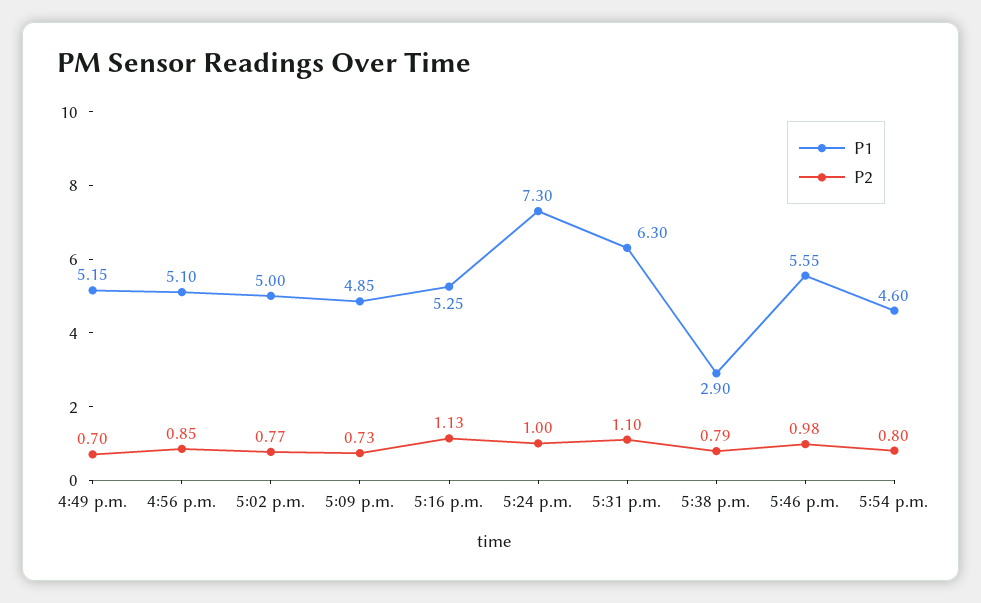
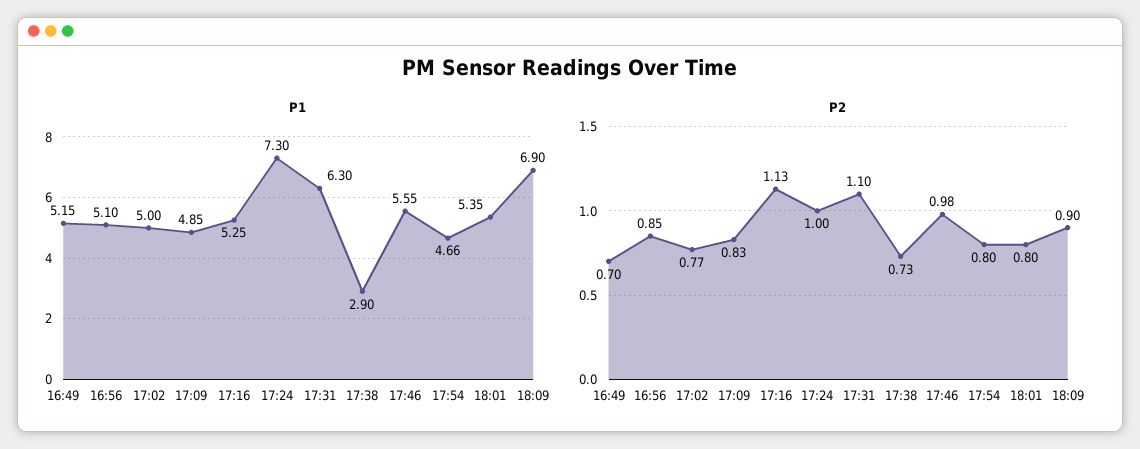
P2, 5:09 p.m.: 0.73 -> 0.83
P2, 5:38 p.m.: 0.79 -> 0.73
P1, 5:54 p.m.: 4.6 -> 4.66
P1, 18:01: none -> 5.35
P1, 18:09: none -> 6.9
P2, 18:01: none -> 0.8
P2, 18:09: none -> 0.9

